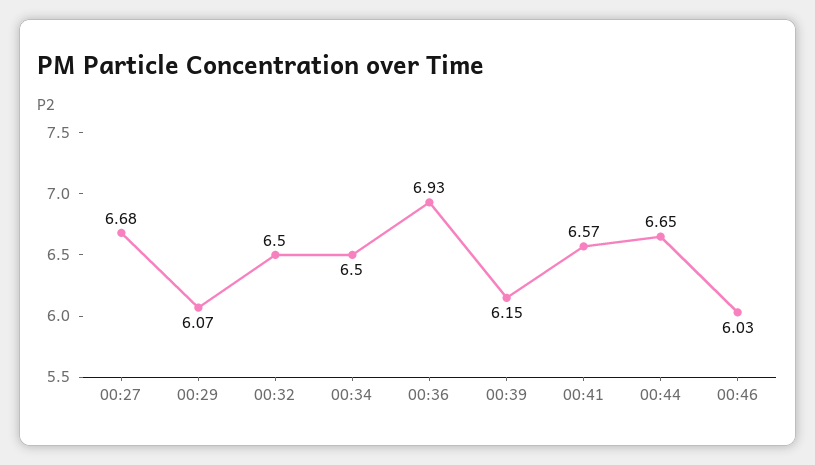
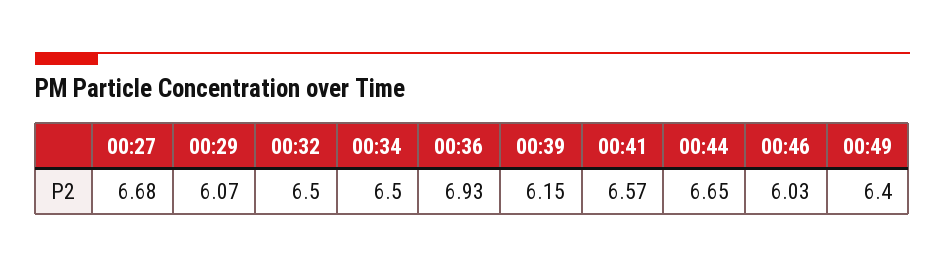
00:49: none -> 6.4

